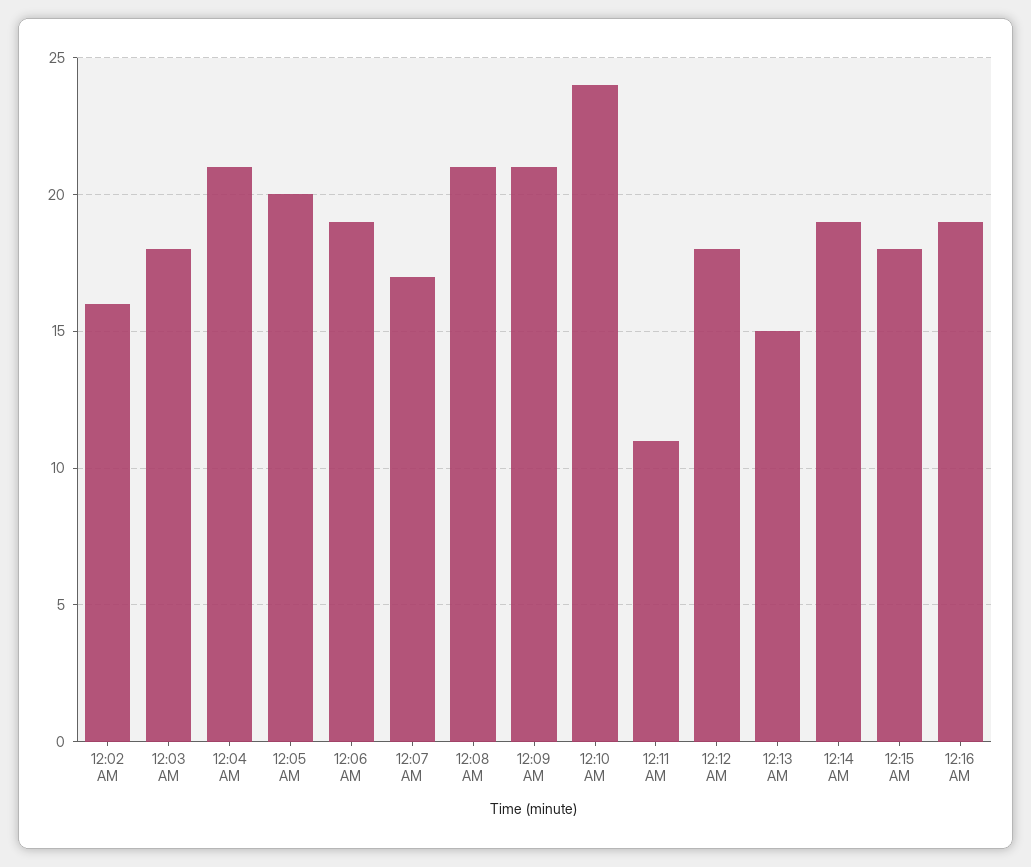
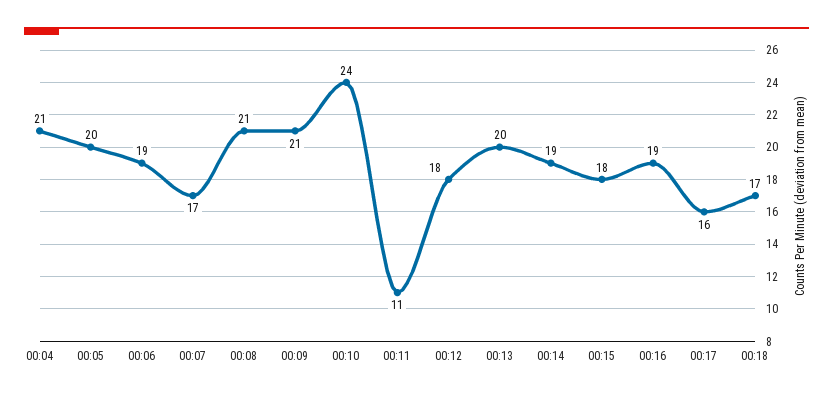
12:02 AM: 16 -> none
12:03 AM: 18 -> none
12:13 AM: 15 -> 20
00:17: none -> 16
00:18: none -> 17

